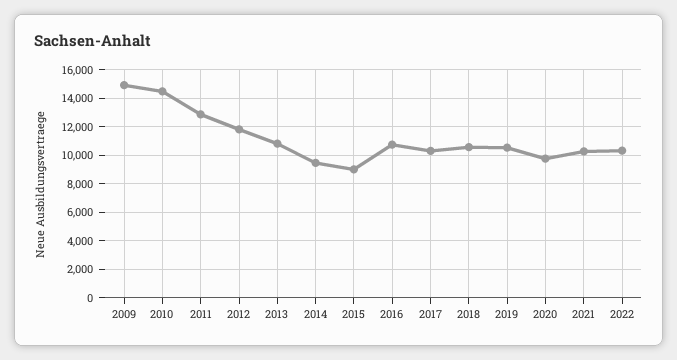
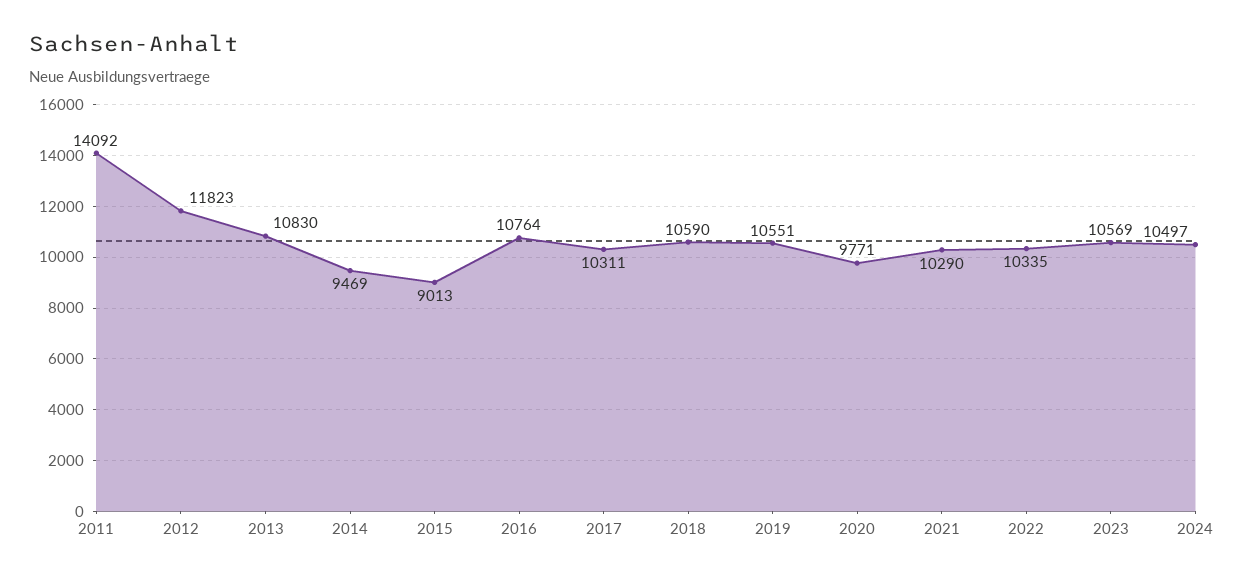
2009: 15000 -> none
2010: 14500 -> none
2011: 13000 -> 14092
2023: none -> 10569
2024: none -> 10497

